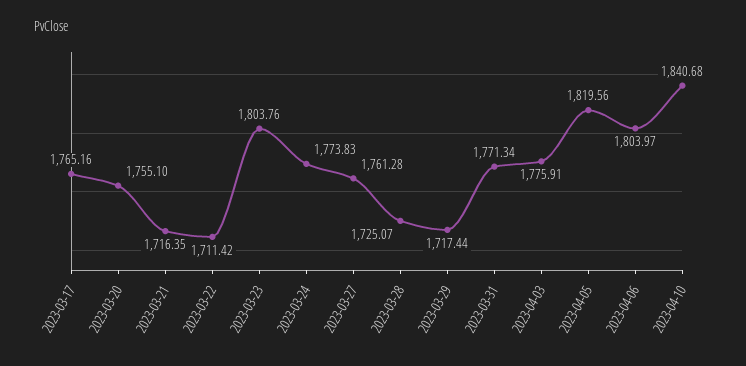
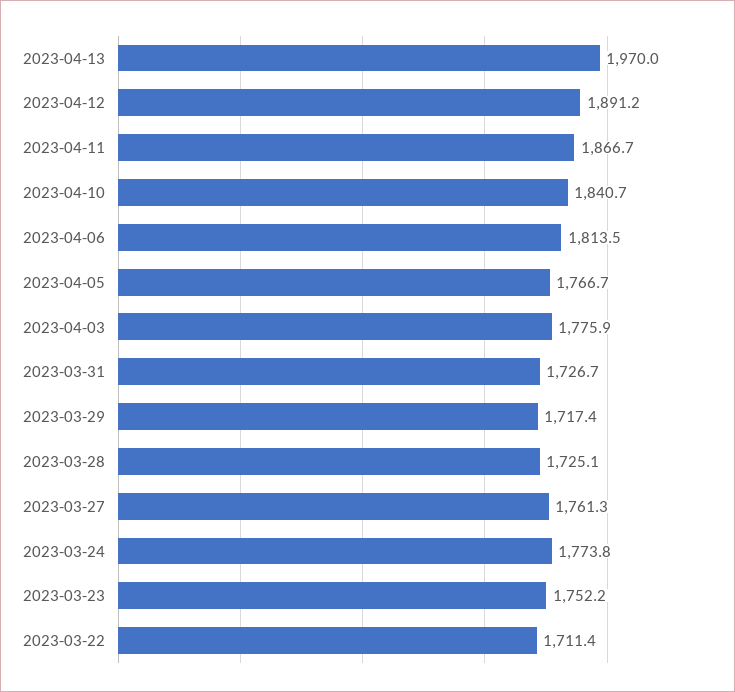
2023-03-17: 1765.16 -> none
2023-03-20: 1755.1 -> none
2023-03-21: 1716.35 -> none
2023-03-23: 1803.76 -> 1752.2
2023-03-31: 1771.34 -> 1726.7
2023-04-05: 1819.56 -> 1766.7
2023-04-06: 1803.97 -> 1813.5
2023-04-13: none -> 1970
2023-04-12: none -> 1891.2
2023-04-11: none -> 1866.7

